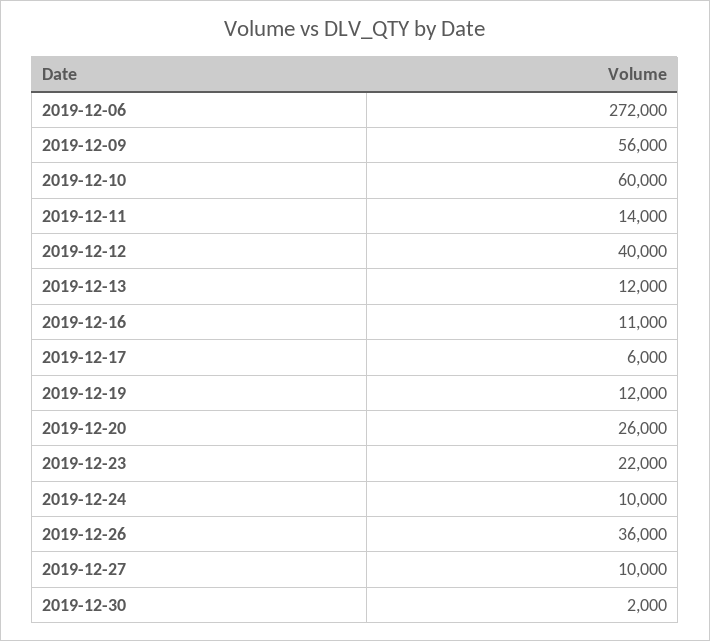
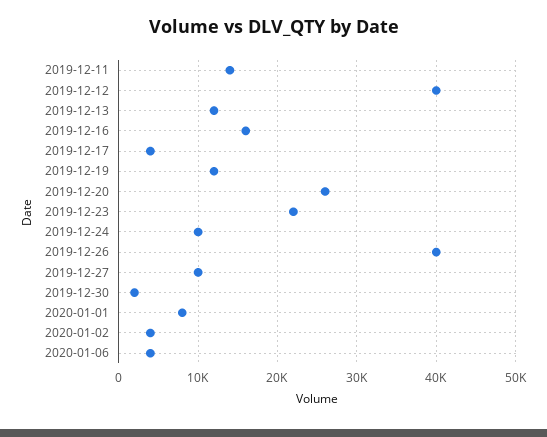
2019-12-06: 272000 -> none
2019-12-09: 56000 -> none
2019-12-10: 60000 -> none
2019-12-16: 11000 -> 16000
2019-12-17: 6000 -> 4000
2019-12-26: 36000 -> 40000
2020-01-01: none -> 8000
2020-01-02: none -> 4000
2020-01-06: none -> 4000

